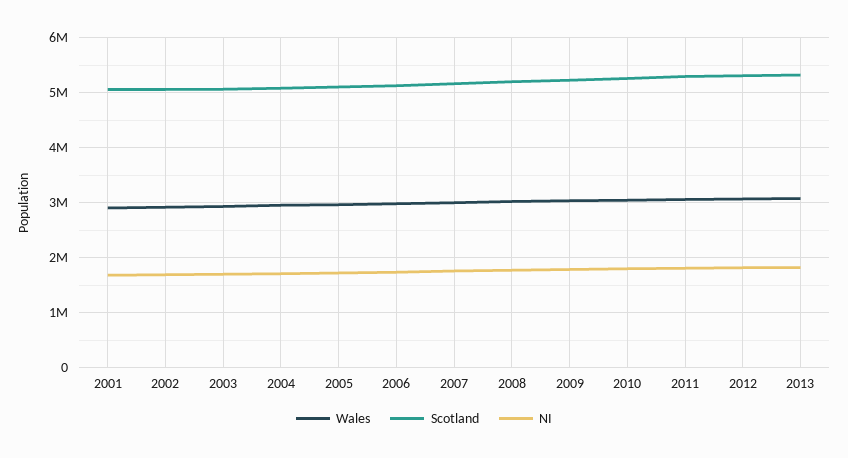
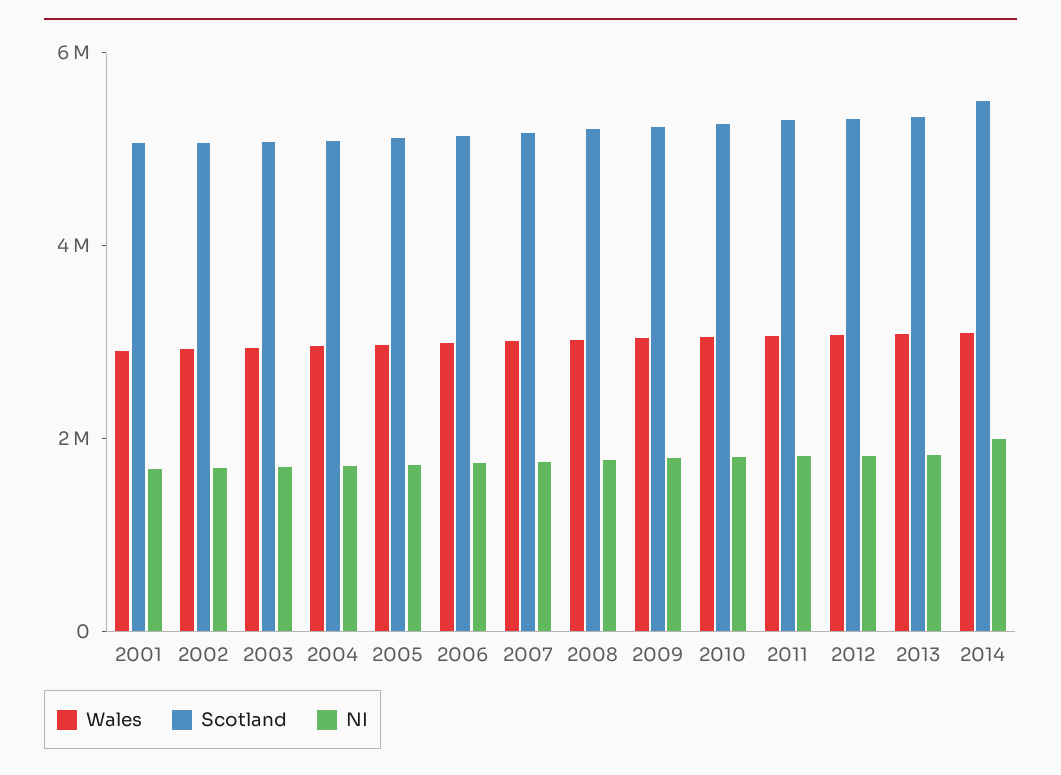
Wales, 2014: none -> 3000000
Scotland, 2014: none -> 5500000
NI, 2014: none -> 2000000

